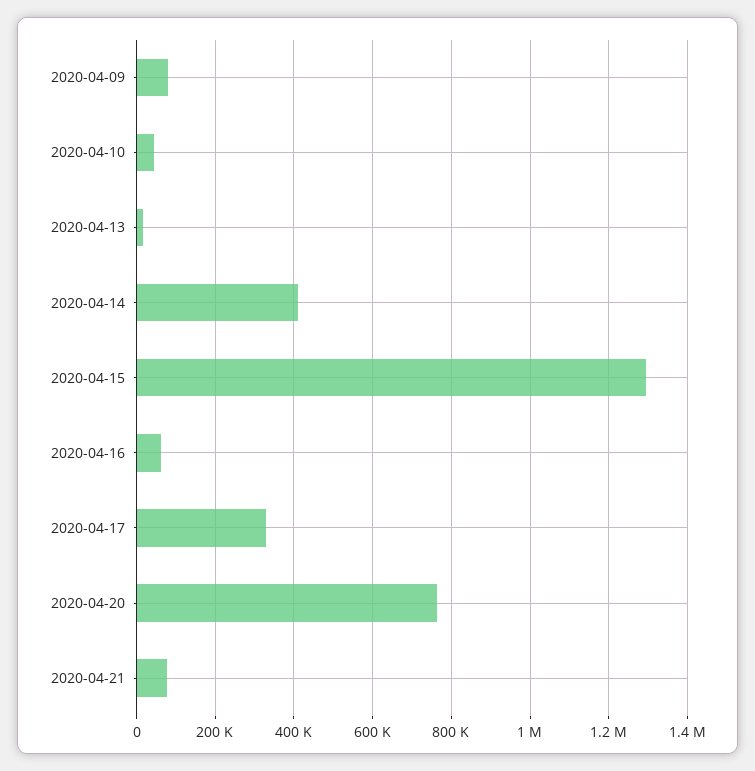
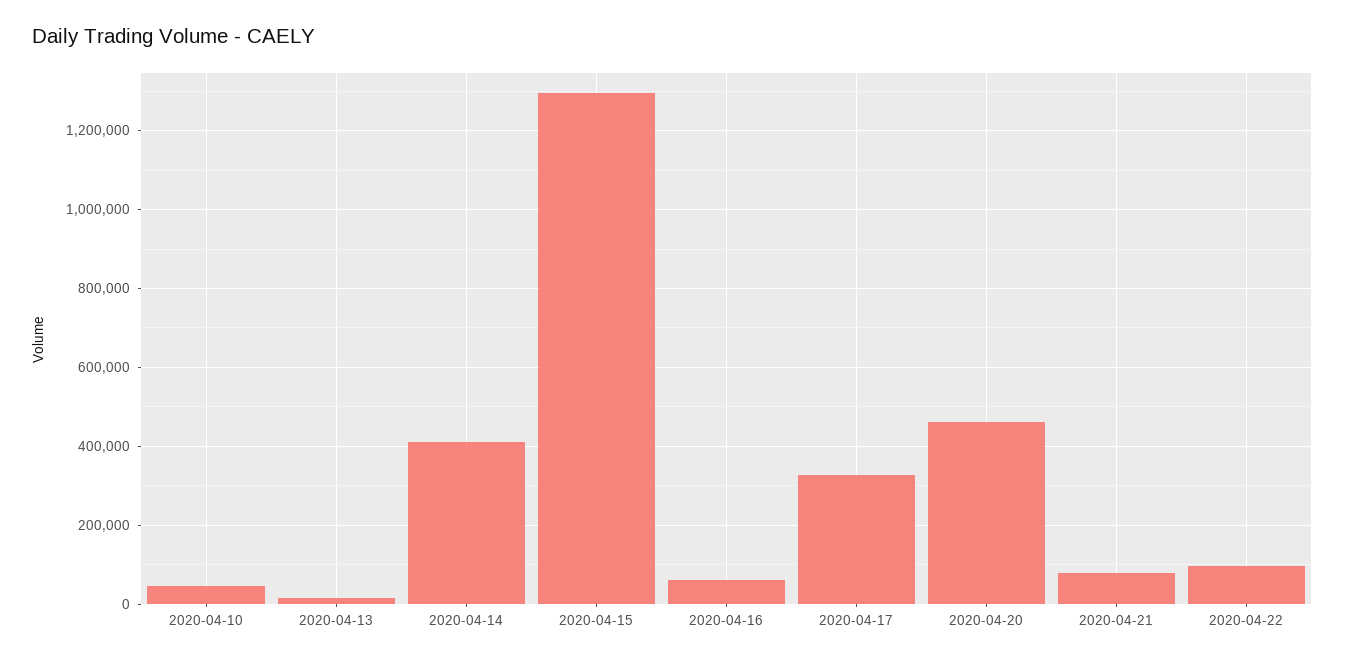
2020-04-09: 80000 -> none
2020-04-20: 760000 -> 460000
2020-04-22: none -> 100000

